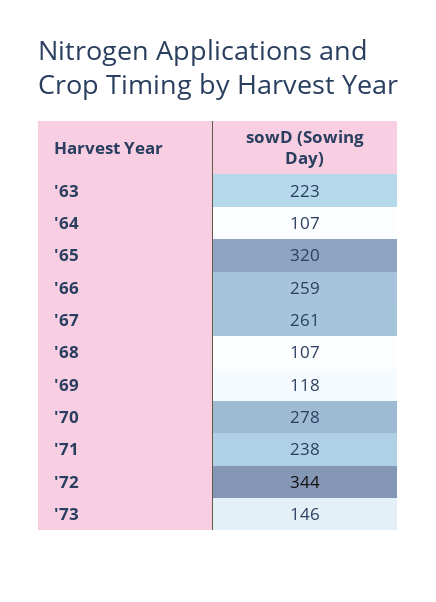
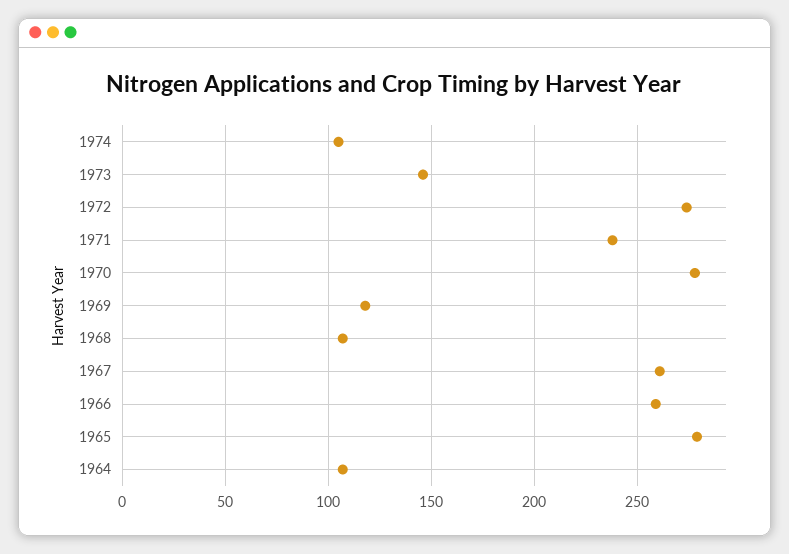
'63: 223 -> none
'65: 320 -> 280
'72: 344 -> 275
1974: none -> 105

